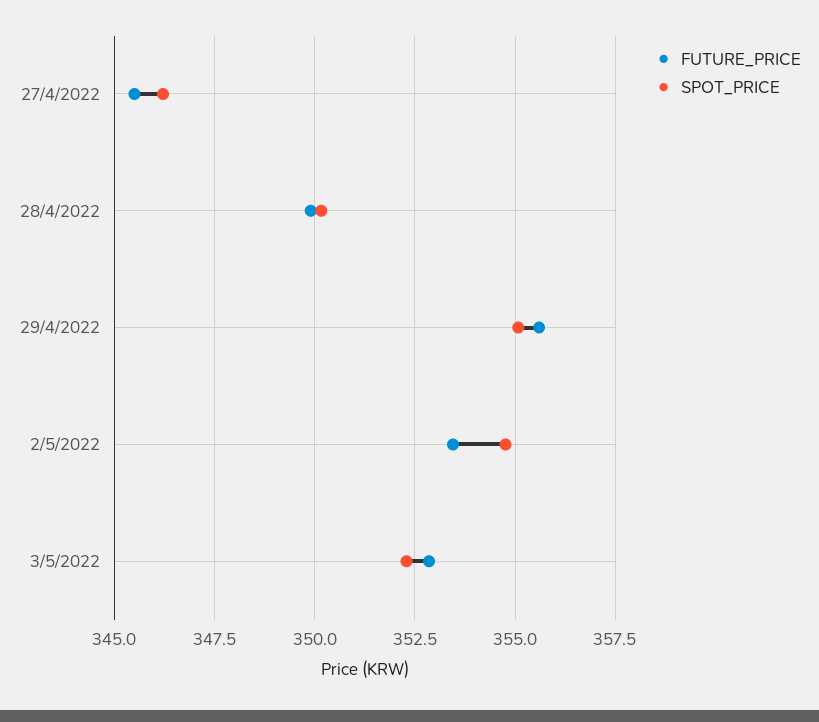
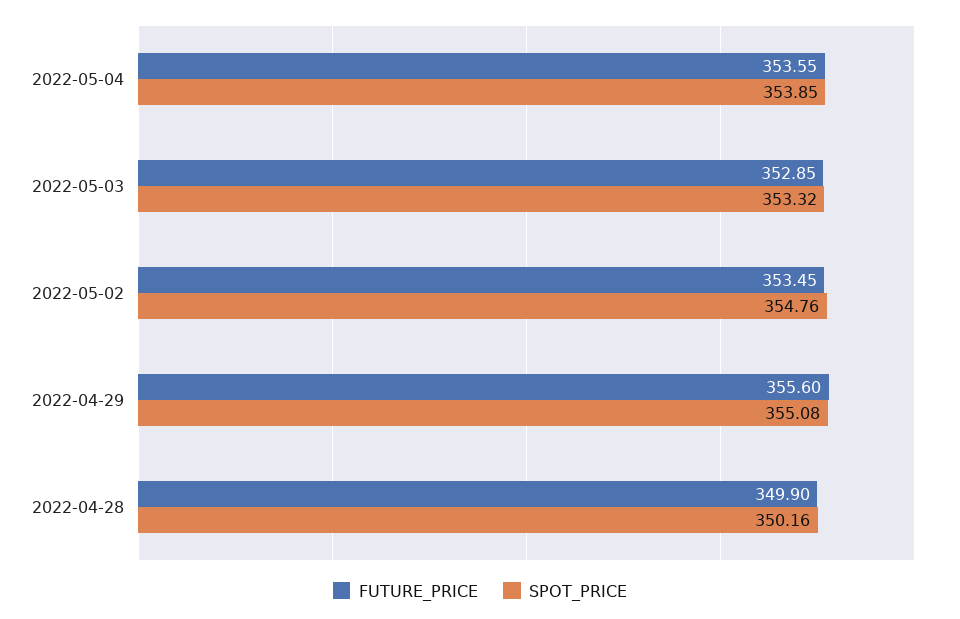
FUTURE_PRICE, 27/4/2022: 345.5 -> none
SPOT_PRICE, 27/4/2022: 346.25 -> none
SPOT_PRICE, 3/5/2022: 352.25 -> 353.32
FUTURE_PRICE, 2022-05-04: none -> 353.55
SPOT_PRICE, 2022-05-04: none -> 353.85

